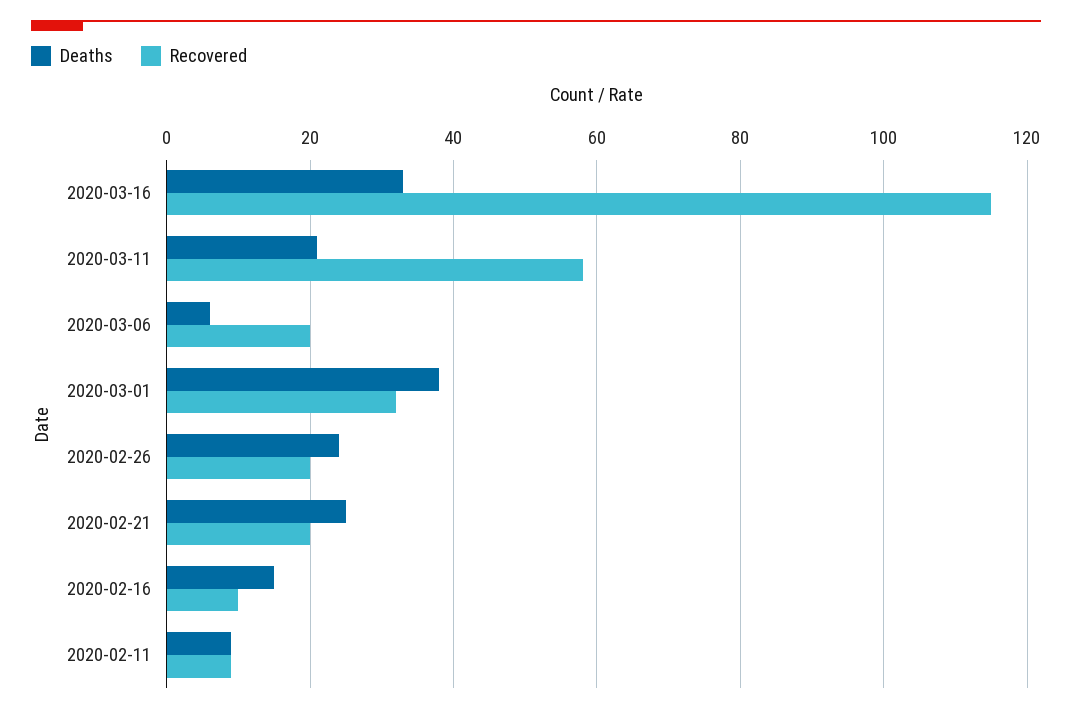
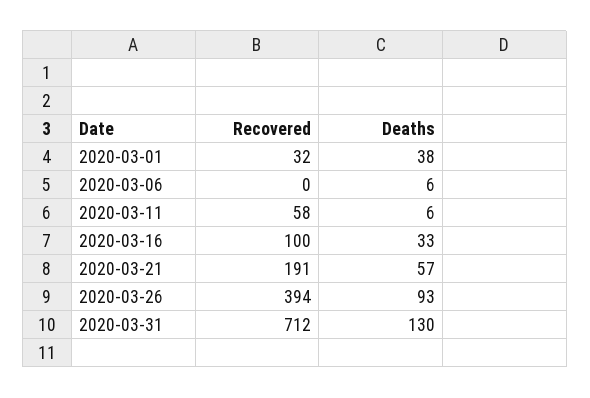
Recovered, 2020-03-16: 115 -> 100
Deaths, 2020-03-11: 20 -> 6
Recovered, 2020-03-06: 20 -> 0
Deaths, 2020-02-26: 25 -> none
Recovered, 2020-02-26: 20 -> none
Deaths, 2020-02-21: 25 -> none
Recovered, 2020-02-21: 20 -> none
Deaths, 2020-02-16: 15 -> none
Recovered, 2020-02-16: 10 -> none
Deaths, 2020-02-11: 10 -> none
Recovered, 2020-02-11: 10 -> none
Recovered, 2020-03-21: none -> 191
Deaths, 2020-03-21: none -> 57
Recovered, 2020-03-26: none -> 394
Deaths, 2020-03-26: none -> 93
Recovered, 2020-03-31: none -> 712
Deaths, 2020-03-31: none -> 130

